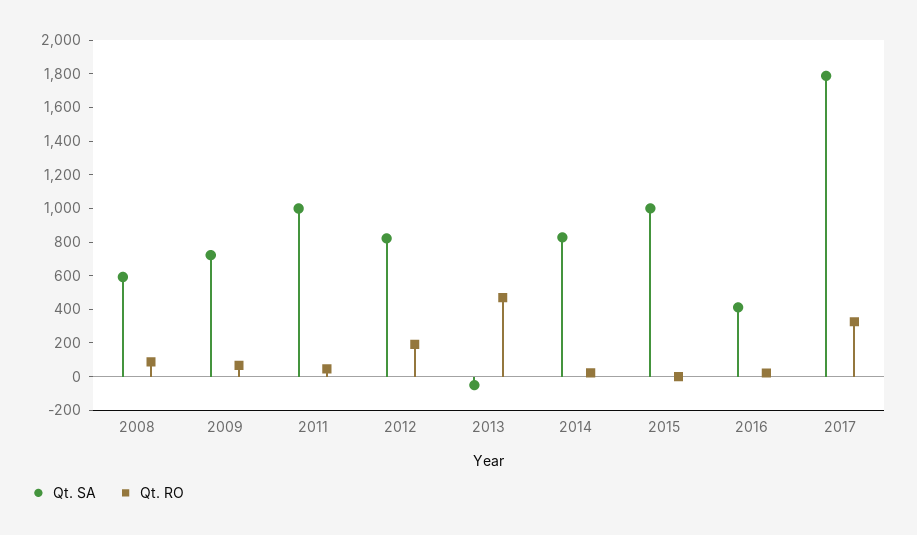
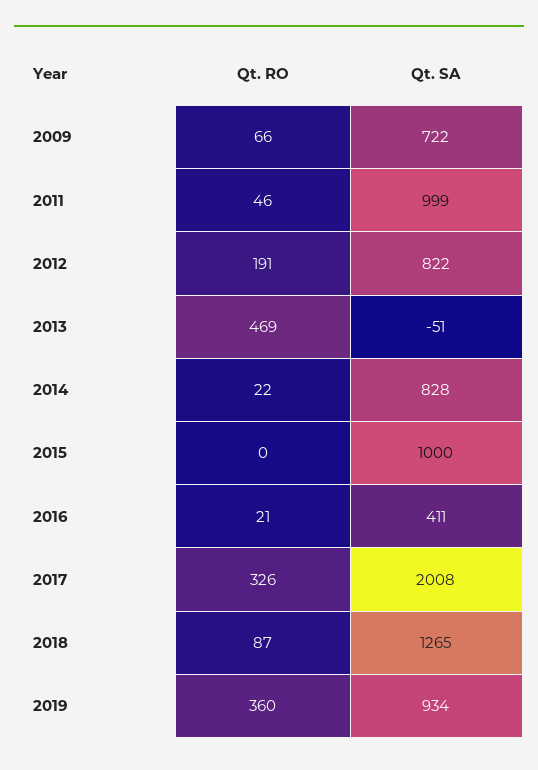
Qt. SA, 2008: 600 -> none
Qt. RO, 2008: 100 -> none
Qt. SA, 2017: 1800 -> 2008
Qt. RO, 2018: none -> 87
Qt. SA, 2018: none -> 1265
Qt. RO, 2019: none -> 360
Qt. SA, 2019: none -> 934

